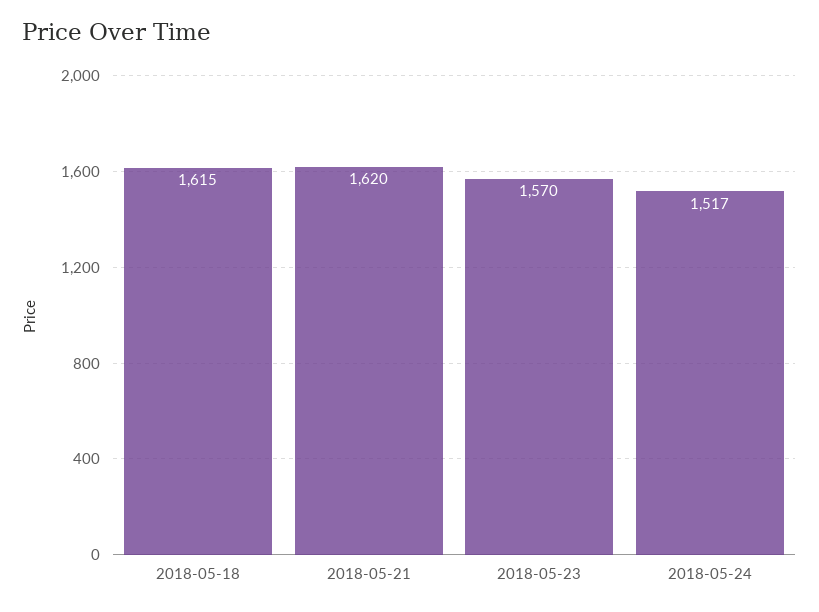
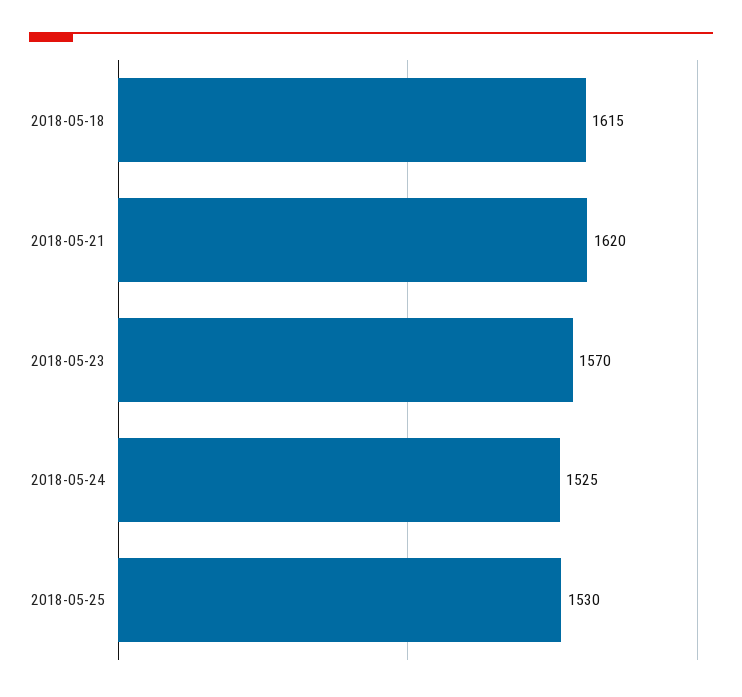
2018-05-24: 1517 -> 1525
2018-05-25: none -> 1530

